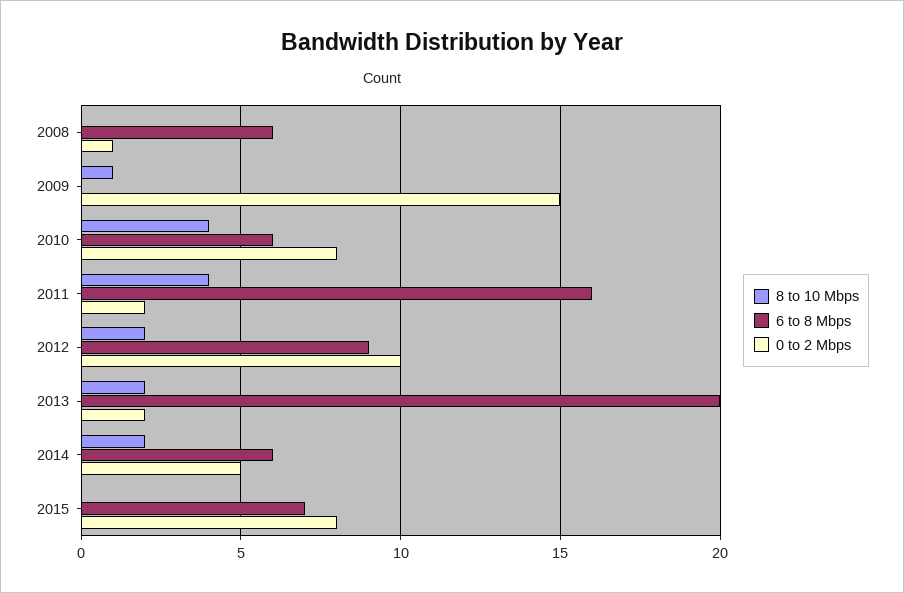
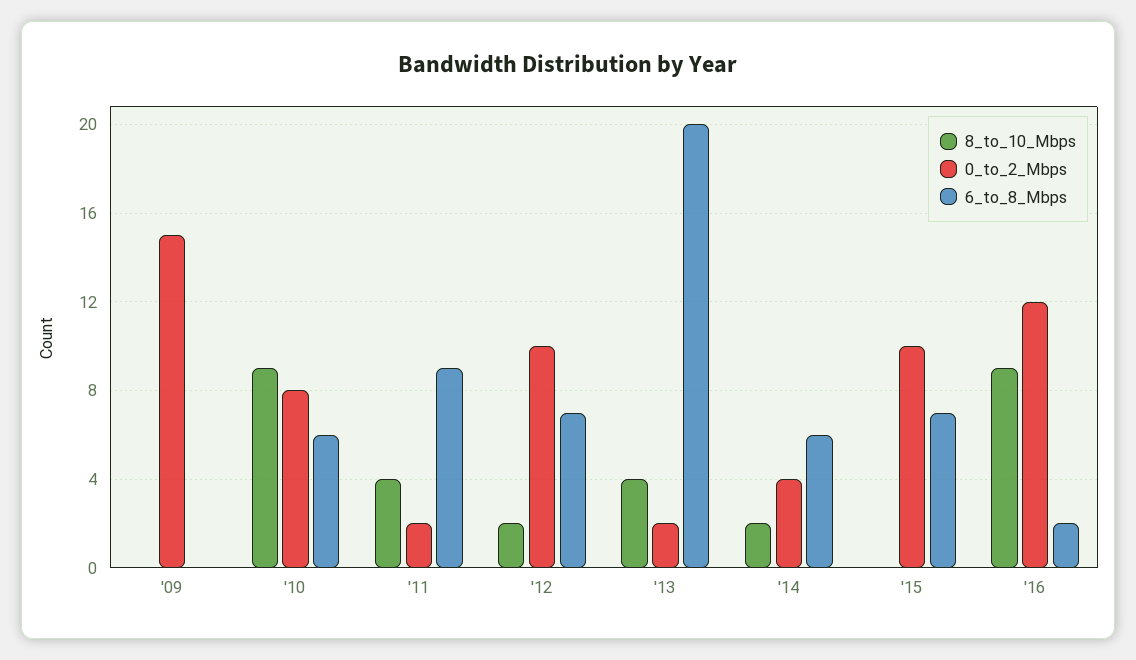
8 to 10 Mbps, 2008: 0 -> none
6 to 8 Mbps, 2008: 6 -> none
0 to 2 Mbps, 2008: 1 -> none
8 to 10 Mbps, 2009: 1 -> 0
8 to 10 Mbps, 2010: 4 -> 9
6 to 8 Mbps, 2011: 16 -> 9
6 to 8 Mbps, 2012: 9 -> 7
8 to 10 Mbps, 2013: 2 -> 4
0 to 2 Mbps, 2014: 5 -> 4
0 to 2 Mbps, 2015: 8 -> 10
8 to 10 Mbps, '16: none -> 9
0 to 2 Mbps, '16: none -> 12
6 to 8 Mbps, '16: none -> 2

